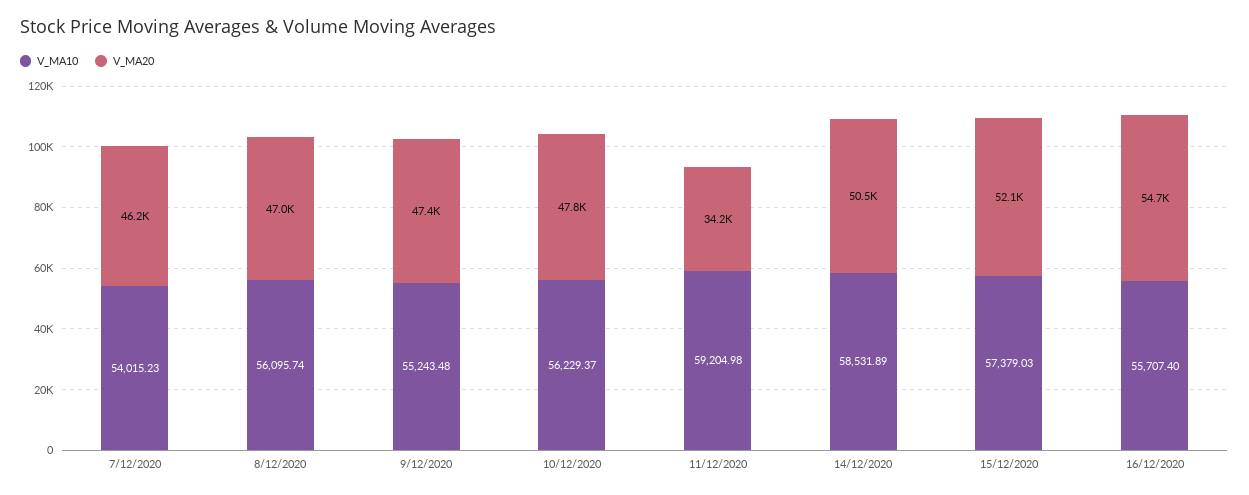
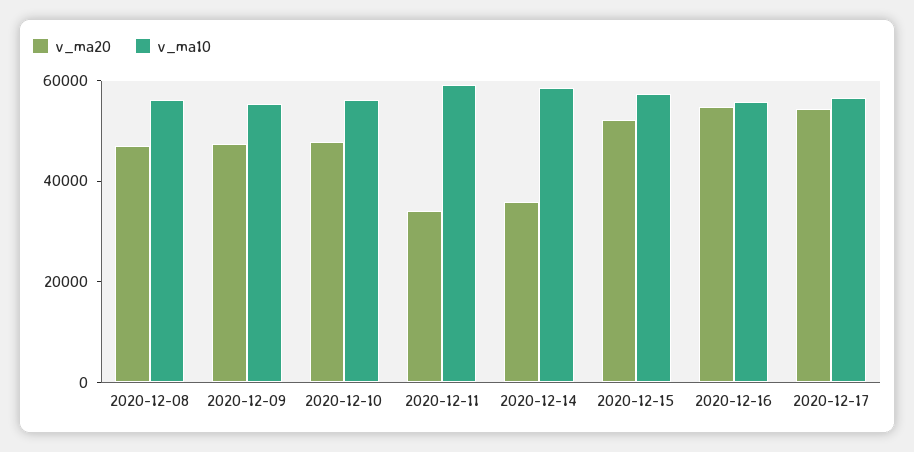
V_MA10, 7/12/2020: 54015.23 -> none
V_MA20, 7/12/2020: 46200 -> none
V_MA20, 14/12/2020: 50500 -> 35000
V_MA20, 2020-12-17: none -> 55000
V_MA10, 2020-12-17: none -> 55000

